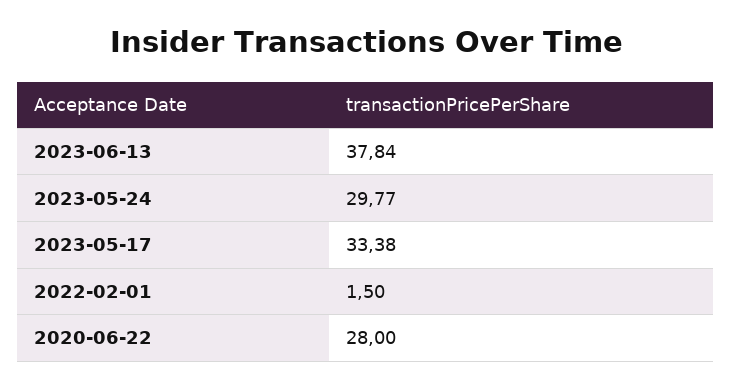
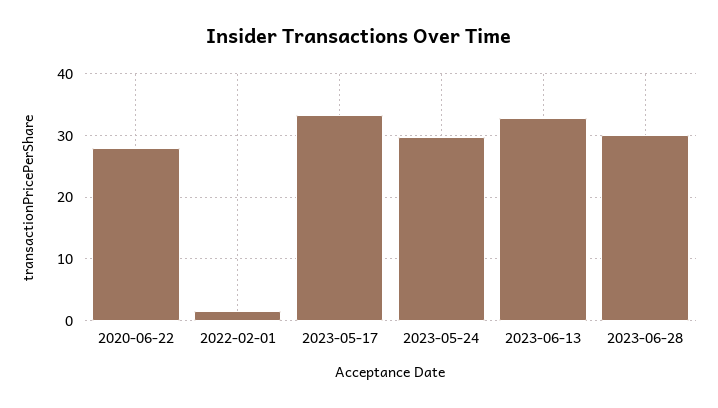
2023-06-13: 37.84 -> 33
2023-06-28: none -> 30

